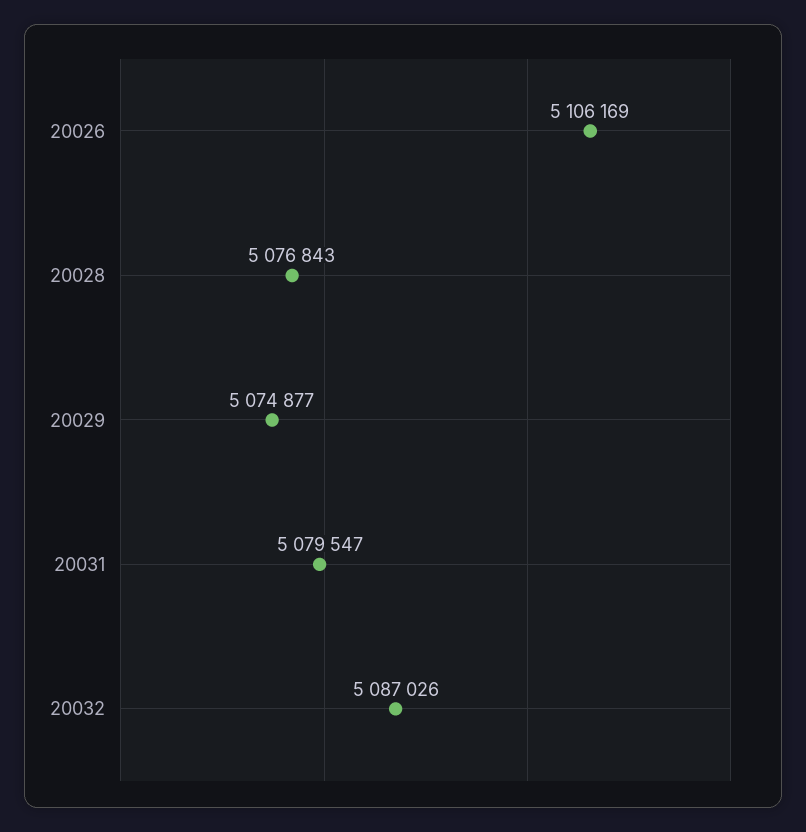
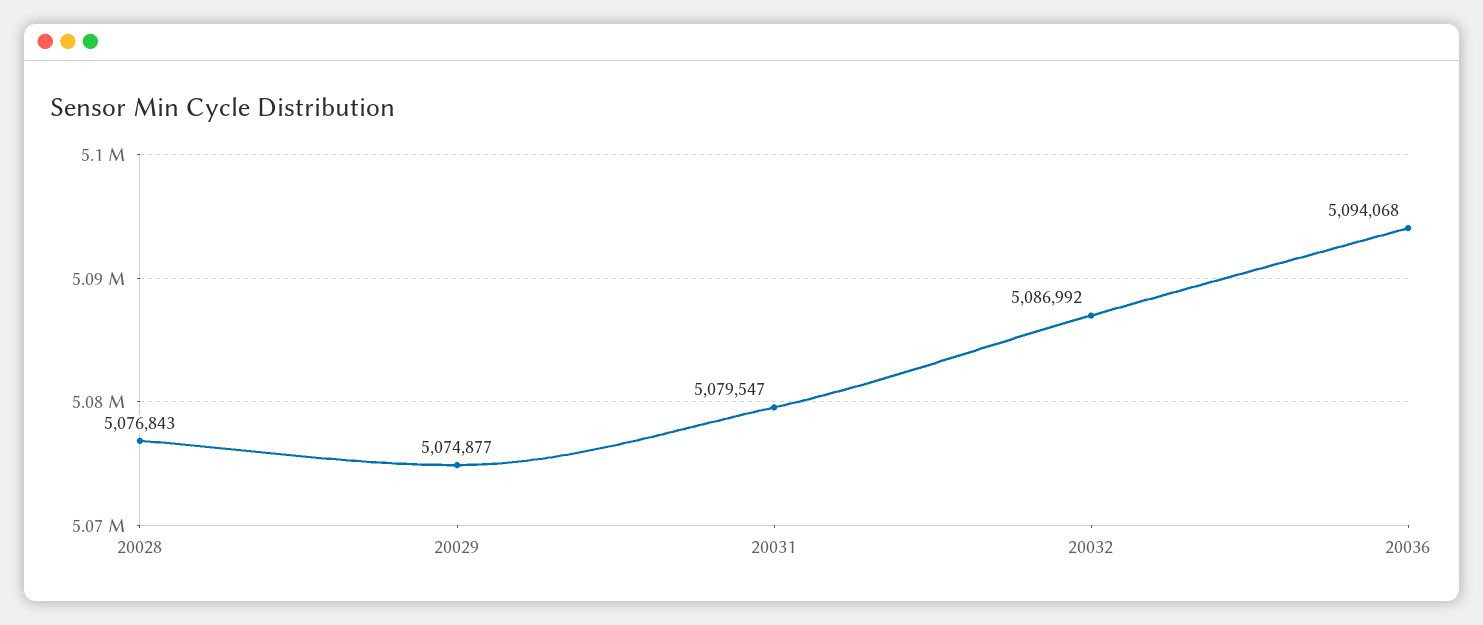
20026: 5106169 -> none
20032: 5087026 -> 5086992
20036: none -> 5094068

